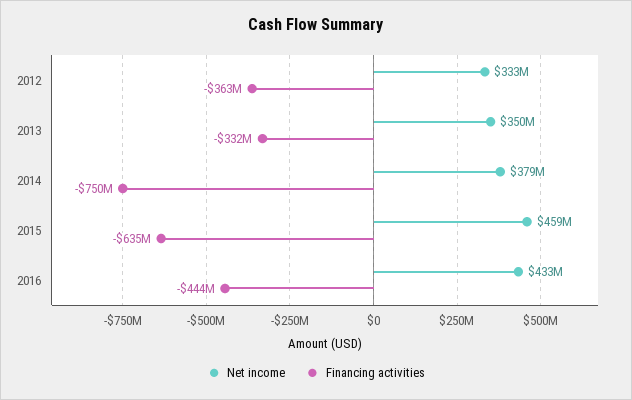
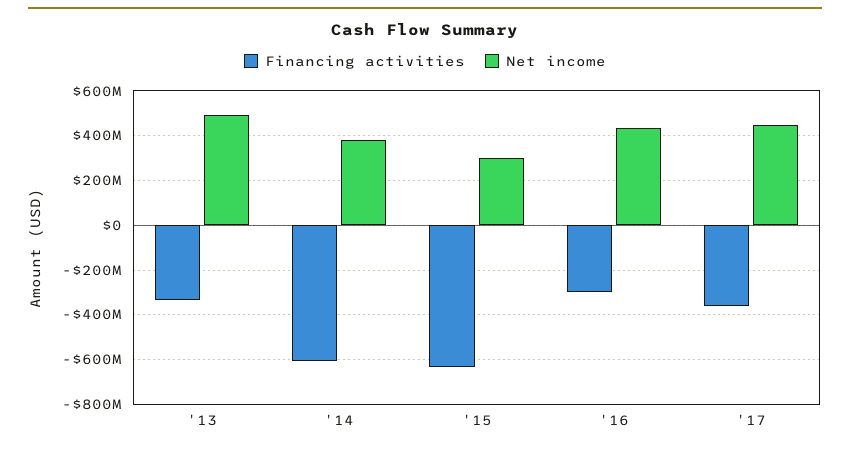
Net income, 2012: 333000000 -> none
Financing activities, 2012: -363000000 -> none
Net income, 2013: 350000000 -> 500000000
Financing activities, 2014: -750000000 -> -600000000
Net income, 2015: 459000000 -> 300000000
Financing activities, 2016: -444000000 -> -300000000
Financing activities, '17: none -> -350000000
Net income, '17: none -> 450000000

